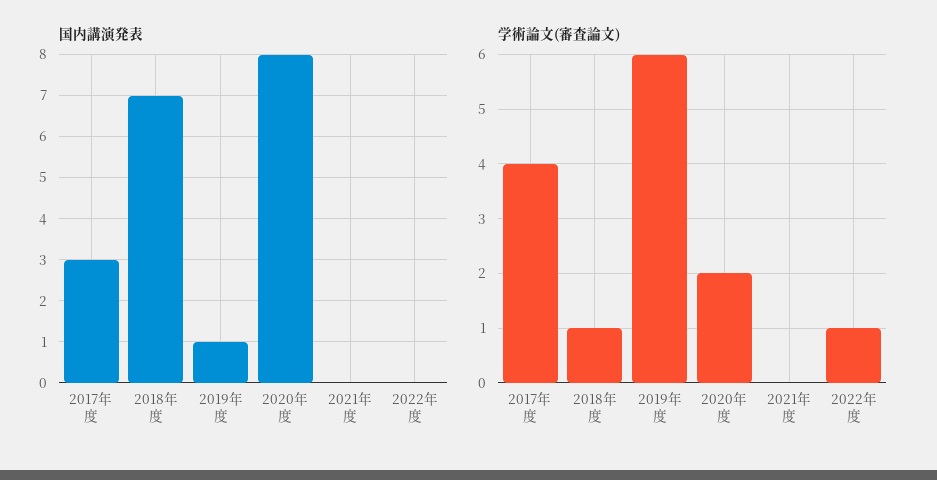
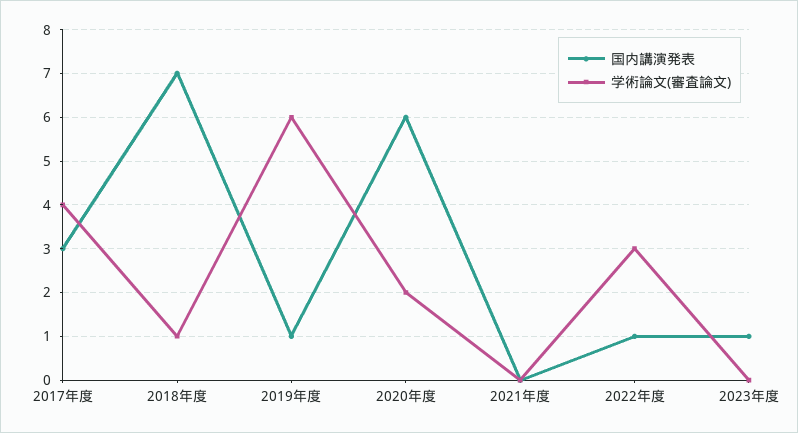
国内講演発表, 2020年度: 8 -> 6
国内講演発表, 2022年度: 0 -> 1
学術論文(審査論文), 2022年度: 1 -> 3
国内講演発表, 2023年度: none -> 1
学術論文(審査論文), 2023年度: none -> 0

